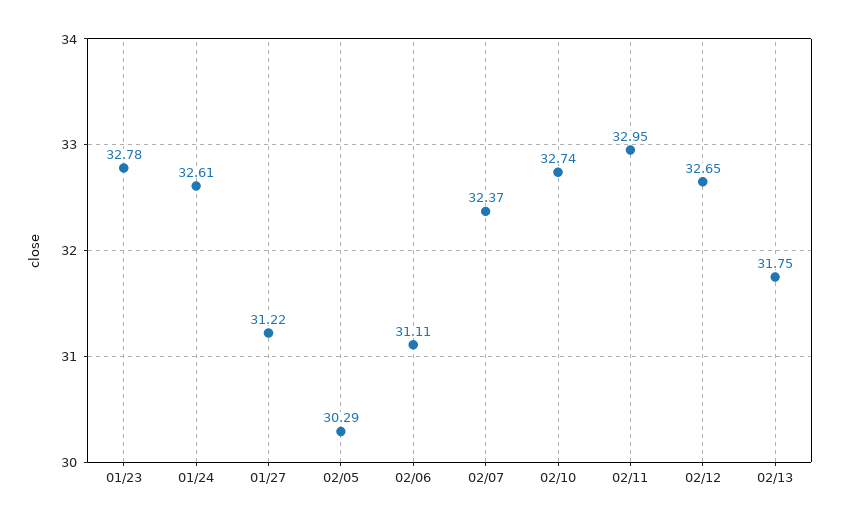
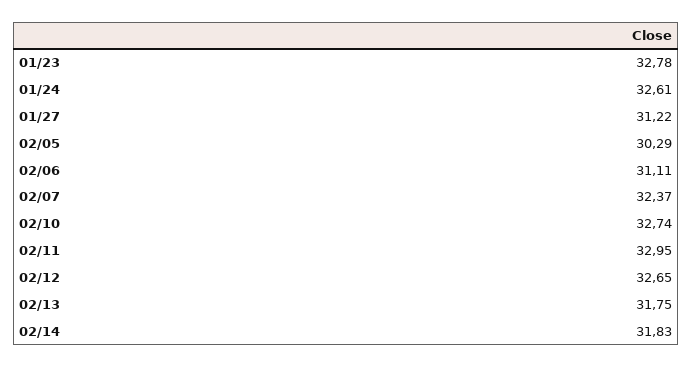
02/14: none -> 31.83

